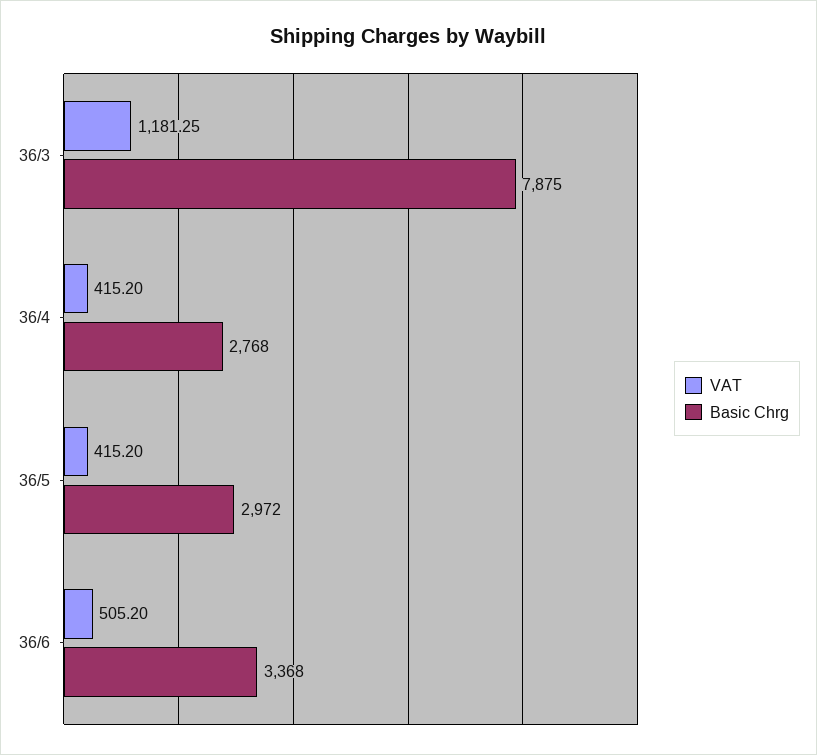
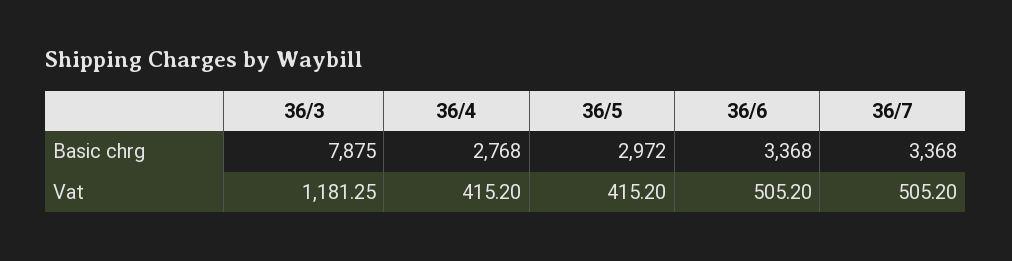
Basic Chrg, 36/7: none -> 3368
VAT, 36/7: none -> 505.2

